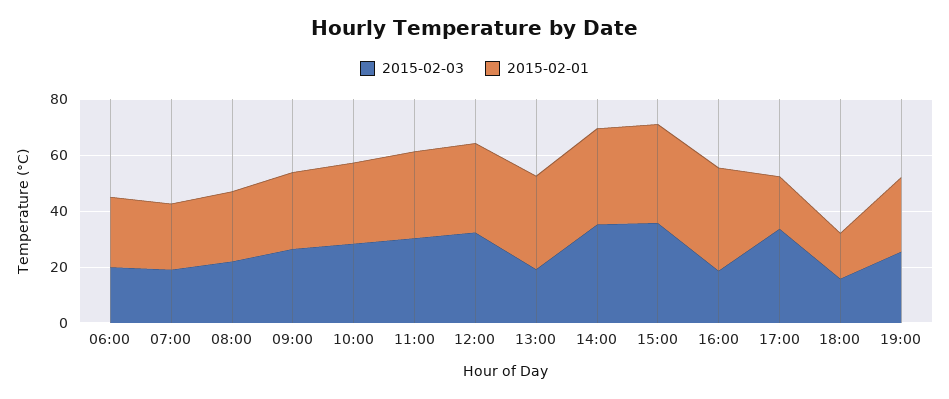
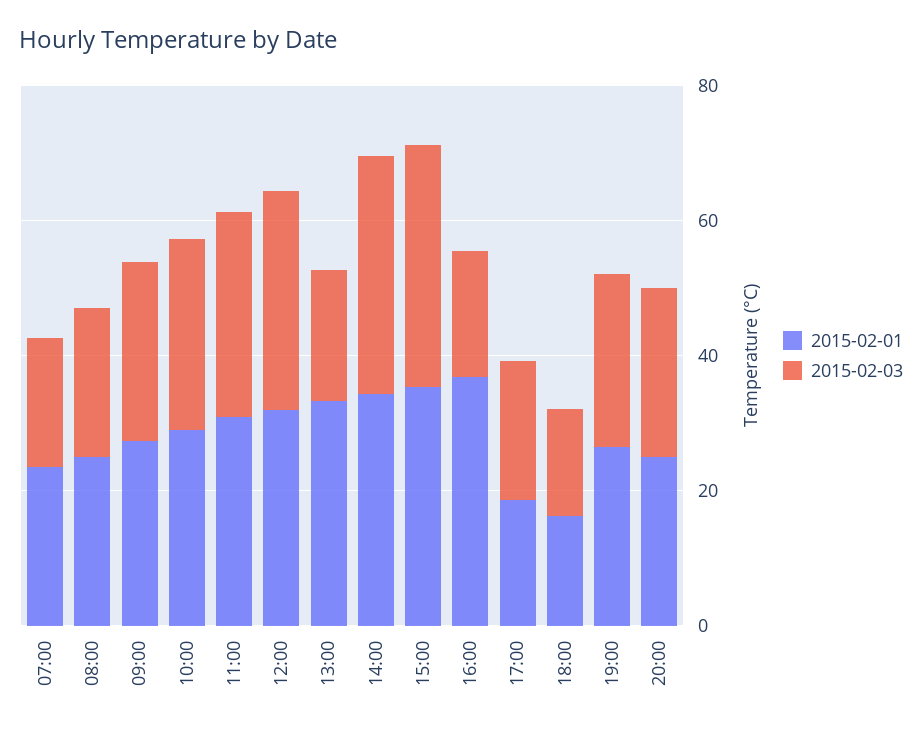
2015-02-03, 06:00: 20 -> none
2015-02-01, 06:00: 25 -> none
2015-02-03, 17:00: 35 -> 20
2015-02-01, 20:00: none -> 25
2015-02-03, 20:00: none -> 25

